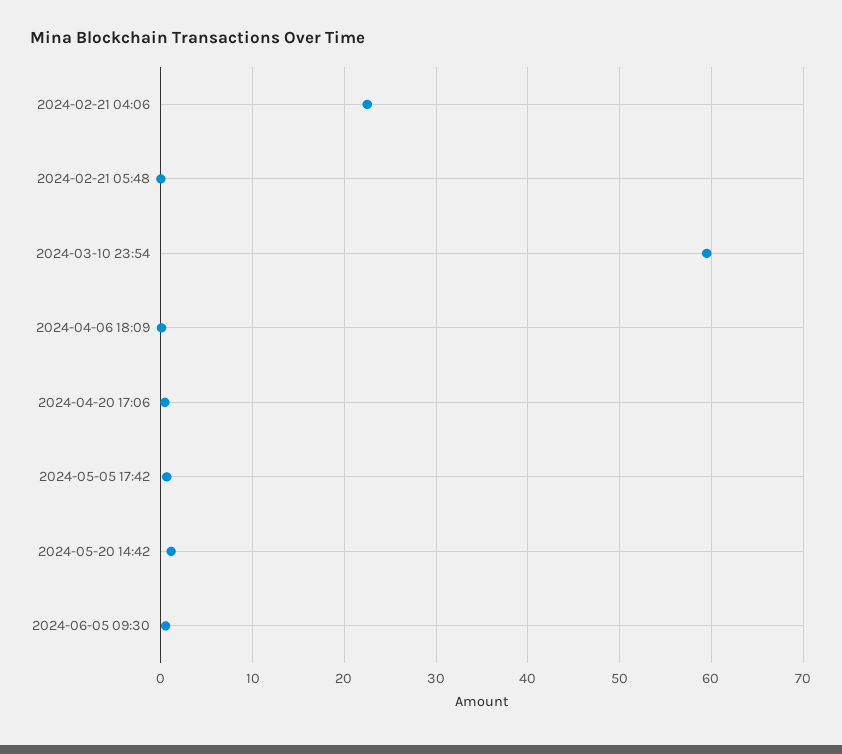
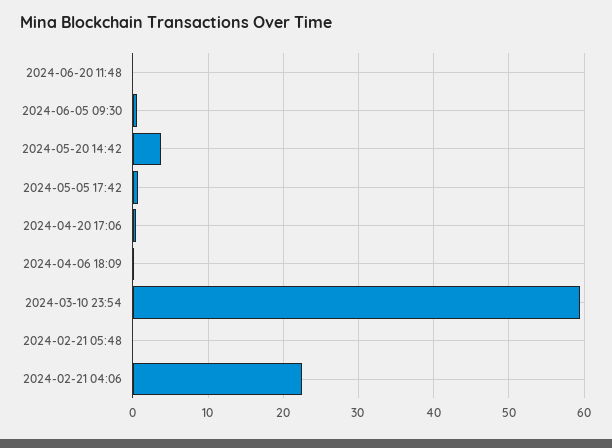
2024-05-20 14:42: 1 -> 4
2024-06-20 11:48: none -> 0

